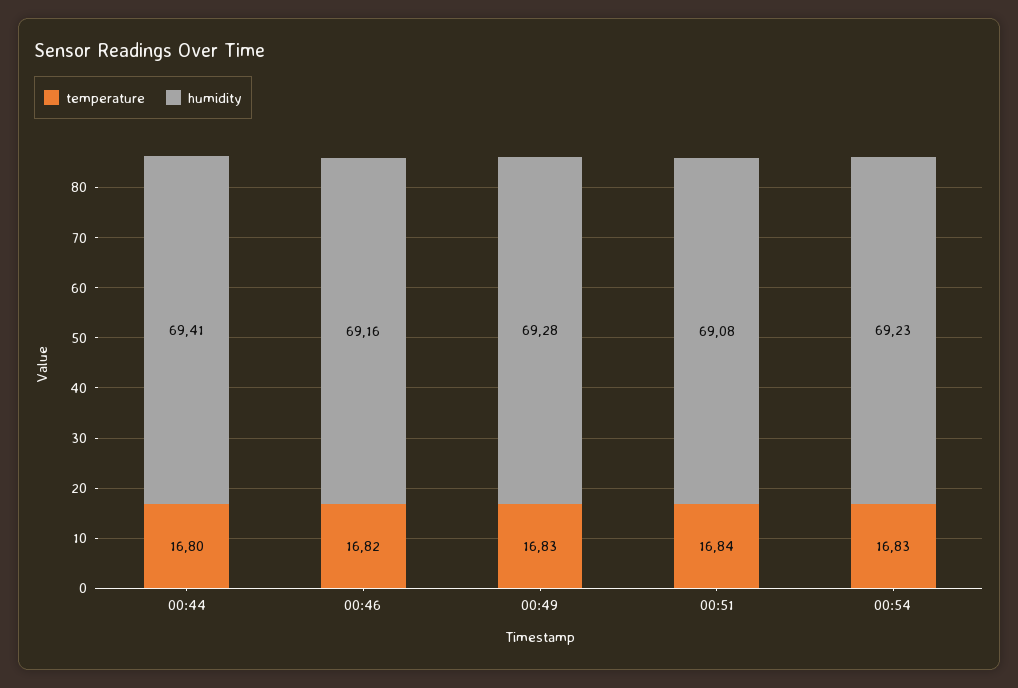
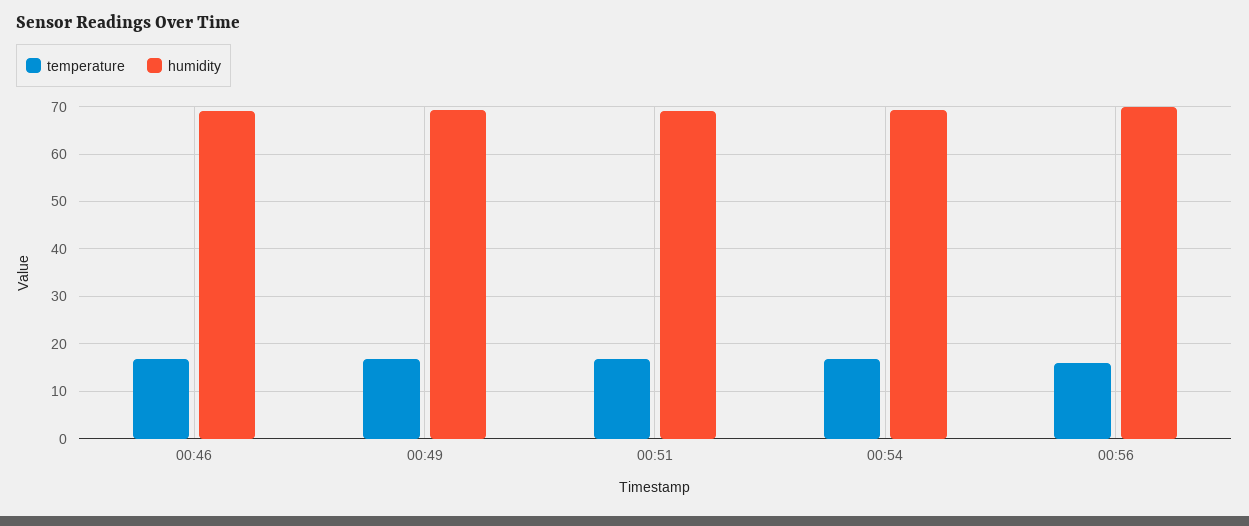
temperature, 00:44: 16.8 -> none
humidity, 00:44: 69.41 -> none
temperature, 00:56: none -> 16
humidity, 00:56: none -> 70

